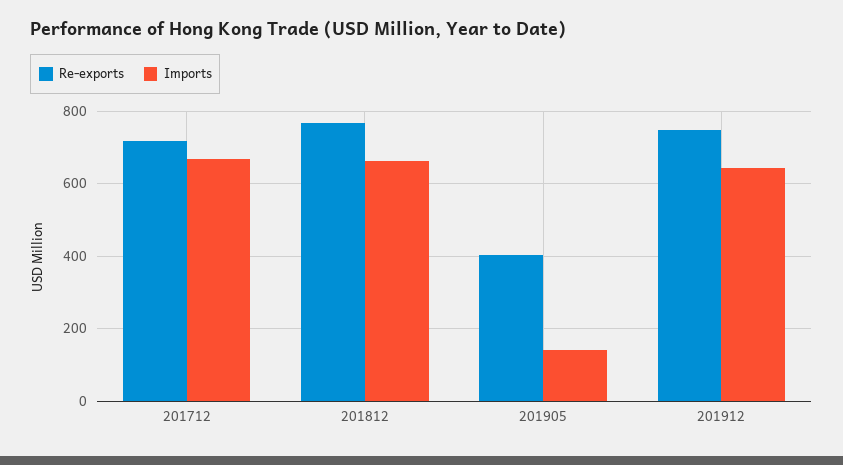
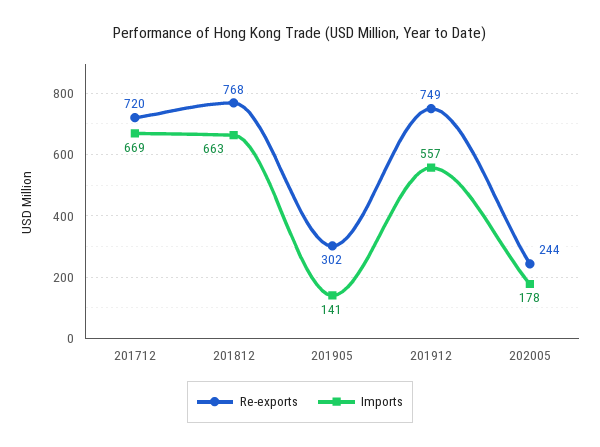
Re-exports, 201905: 400 -> 302
Imports, 201912: 640 -> 557
Re-exports, 202005: none -> 244
Imports, 202005: none -> 178

